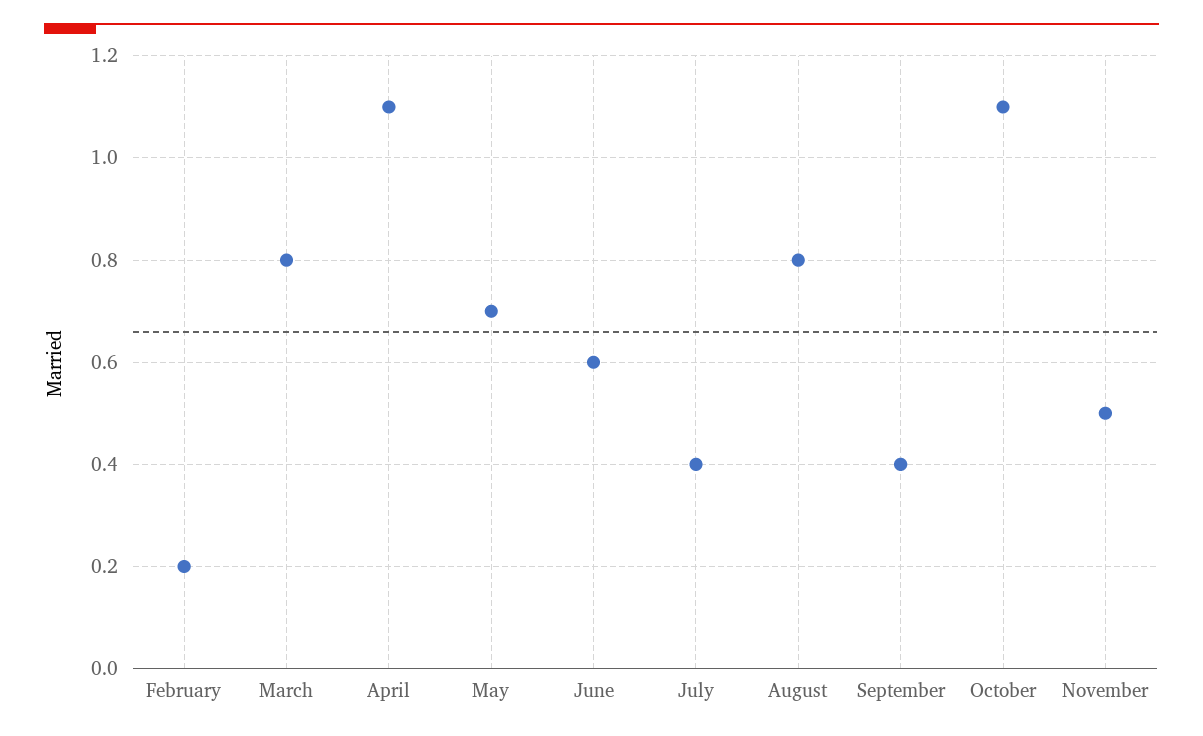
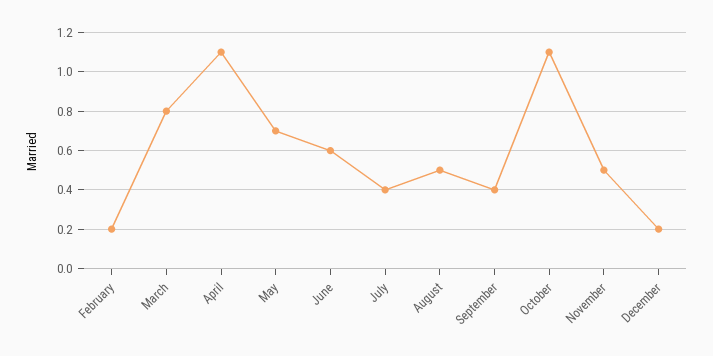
August: 0.8 -> 0.5
December: none -> 0.2

